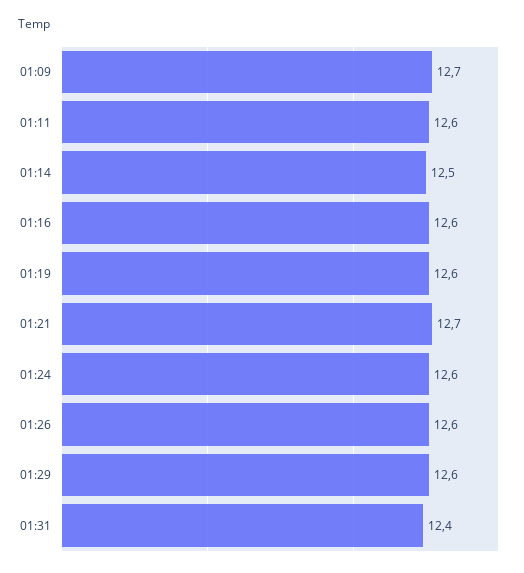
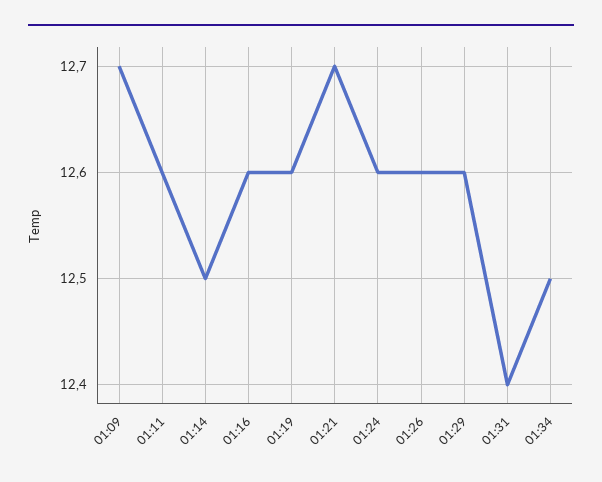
01:34: none -> 12.5

